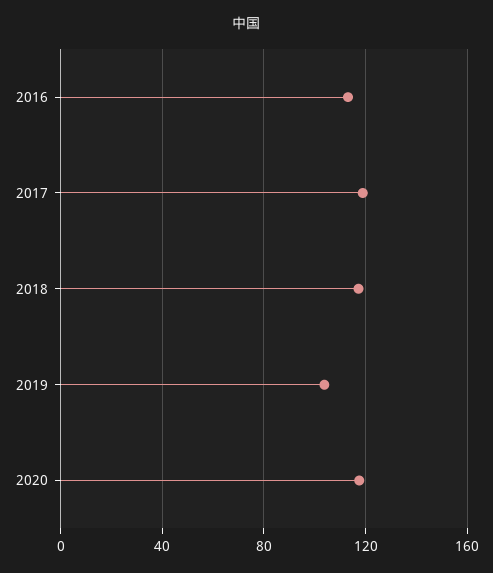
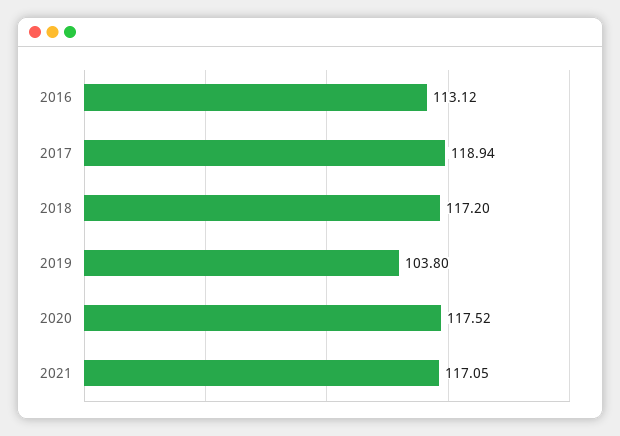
2021: none -> 117.05

